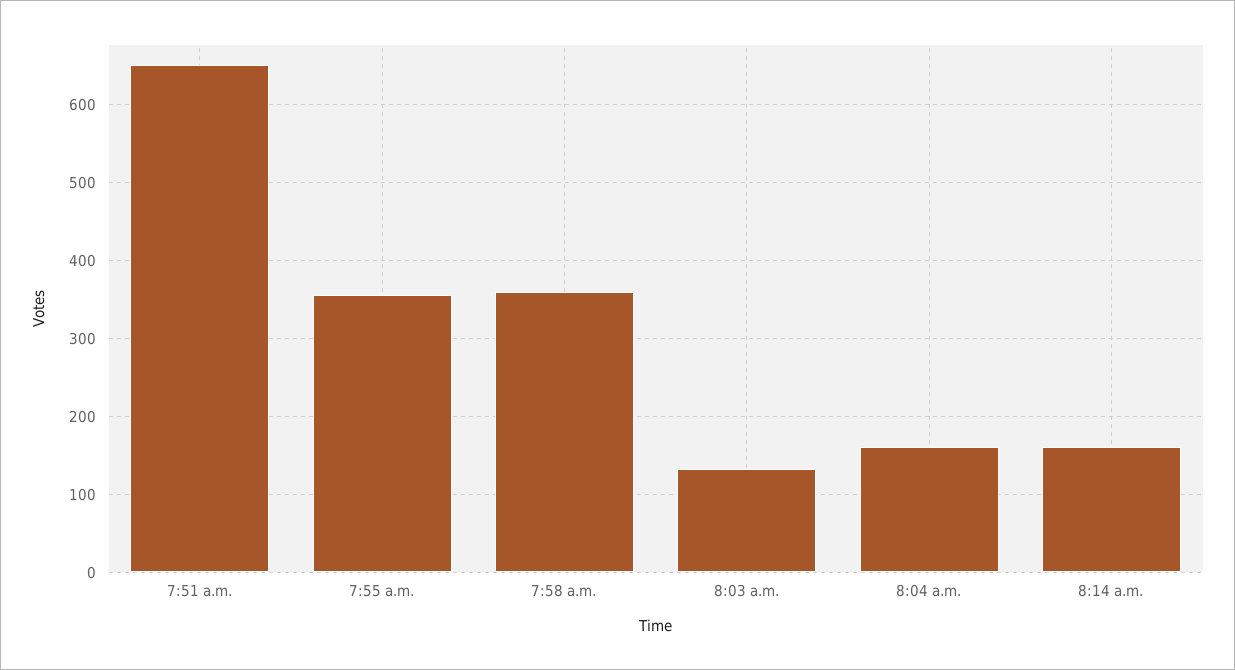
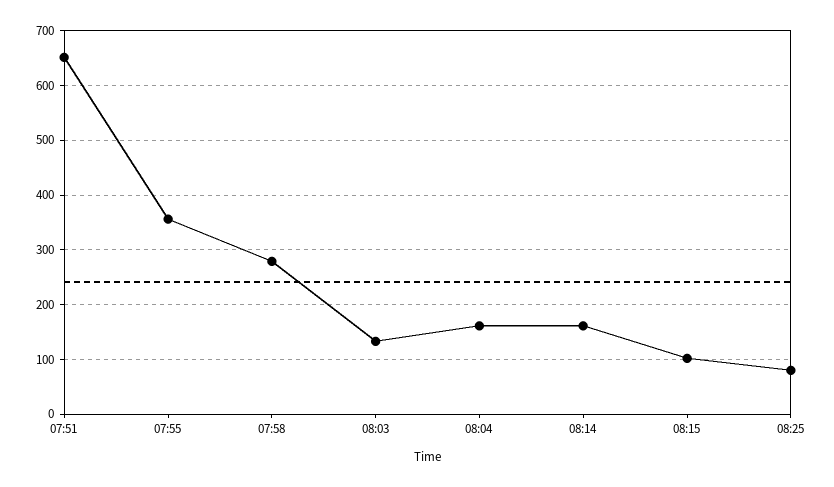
7:58 a.m.: 360 -> 280
08:15: none -> 100
08:25: none -> 80

